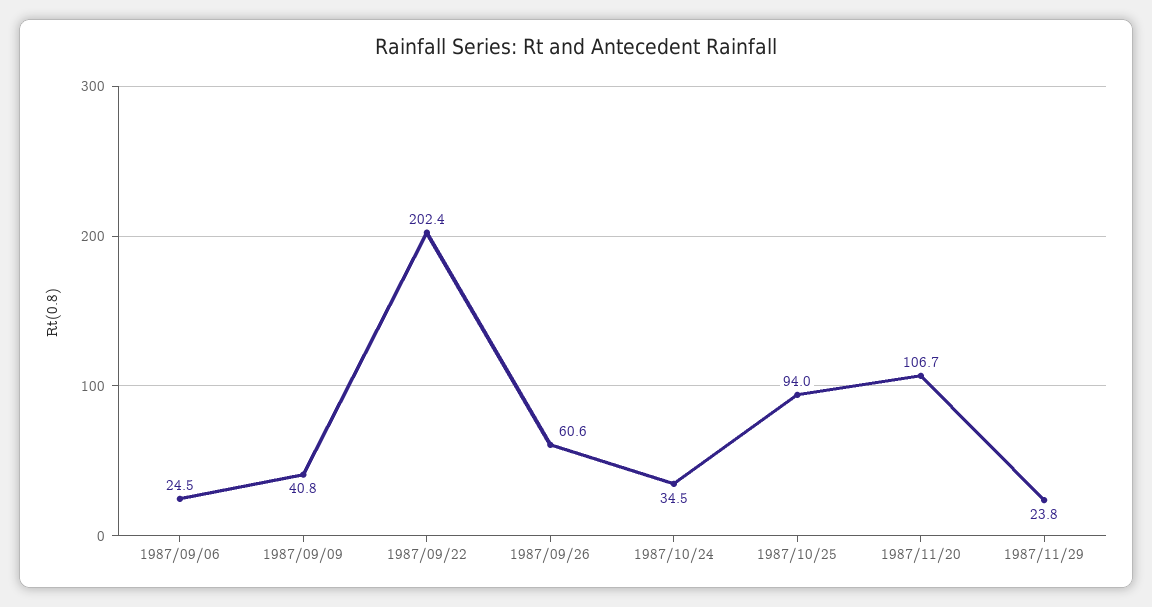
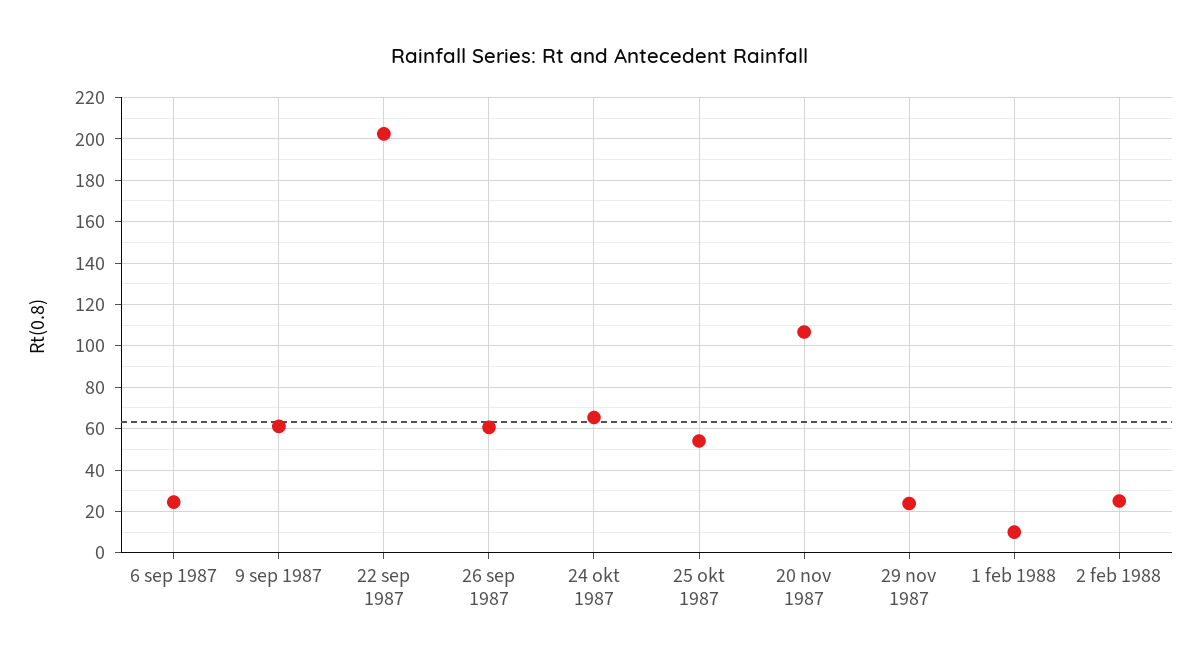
1987/09/09: 40.8 -> 60
1987/10/24: 34.5 -> 65
1987/10/25: 94 -> 55
1 feb 1988: none -> 10
2 feb 1988: none -> 25

